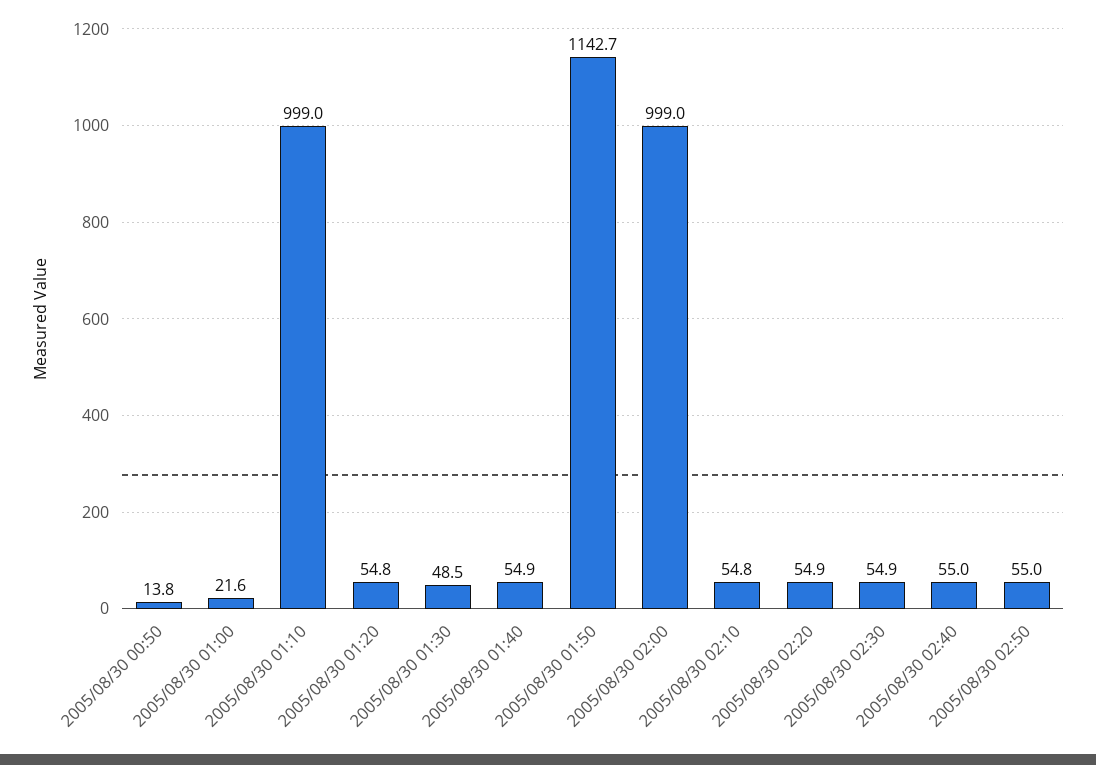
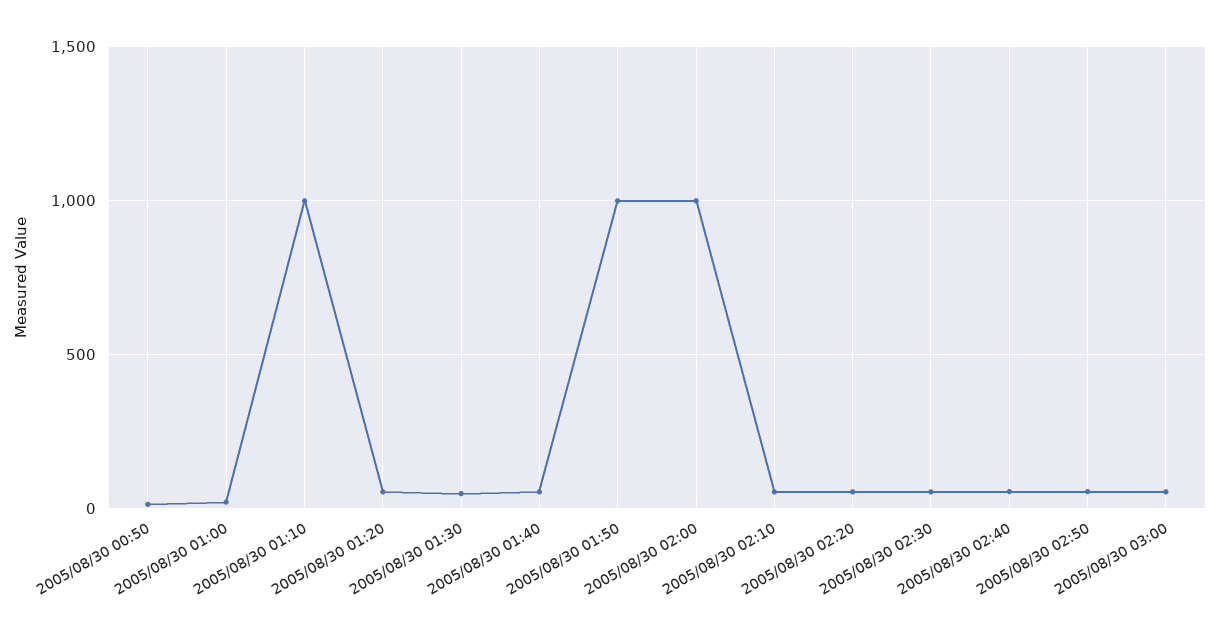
2005/08/30 01:50: 1142.7 -> 1000
2005/08/30 03:00: none -> 50

